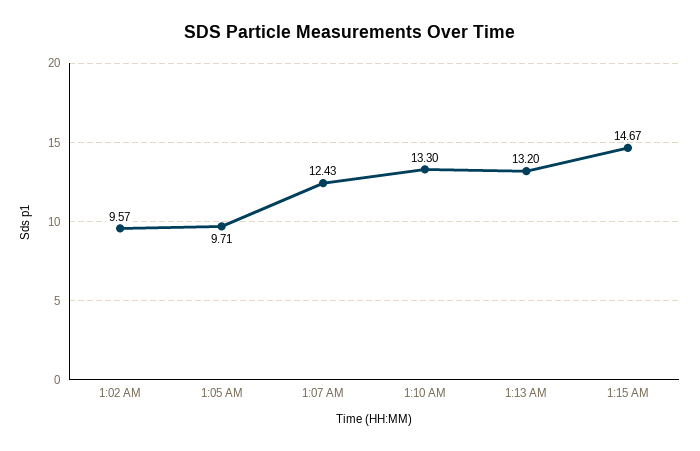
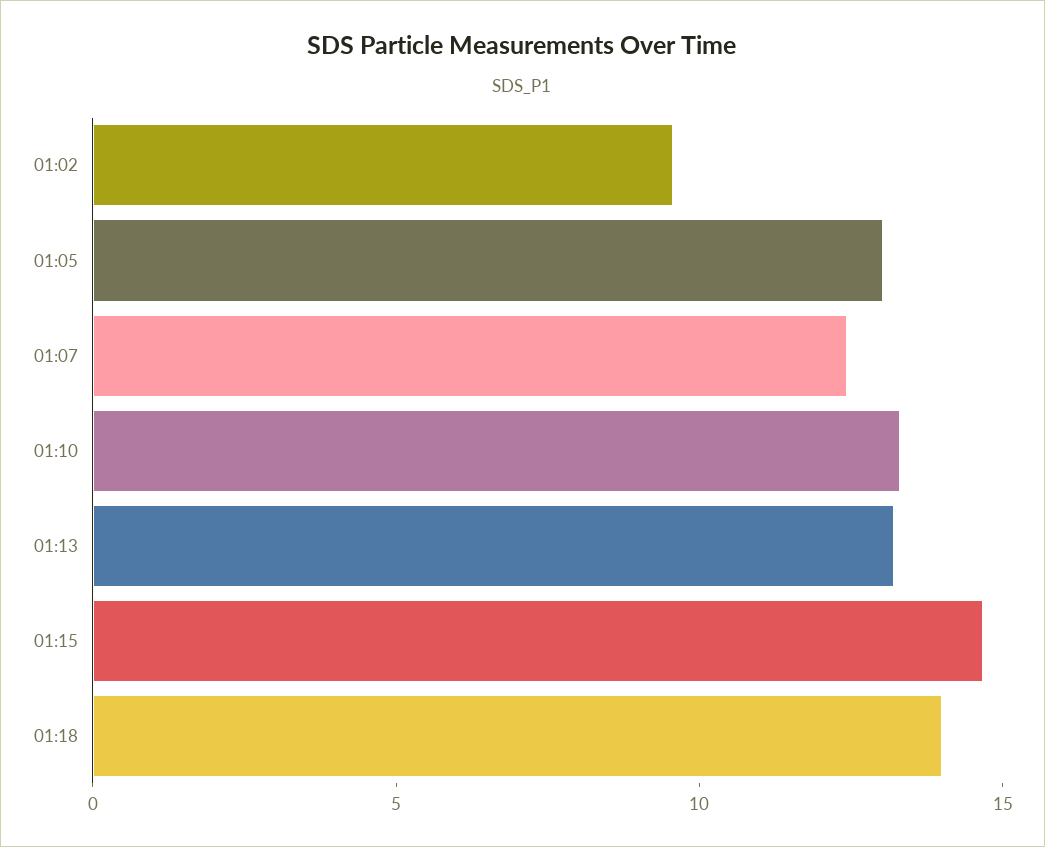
1:05 AM: 9.71 -> 13
01:18: none -> 14

